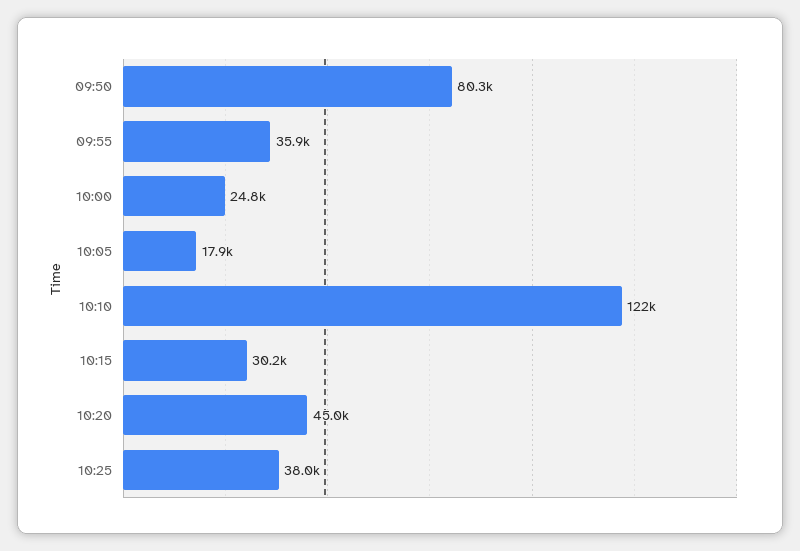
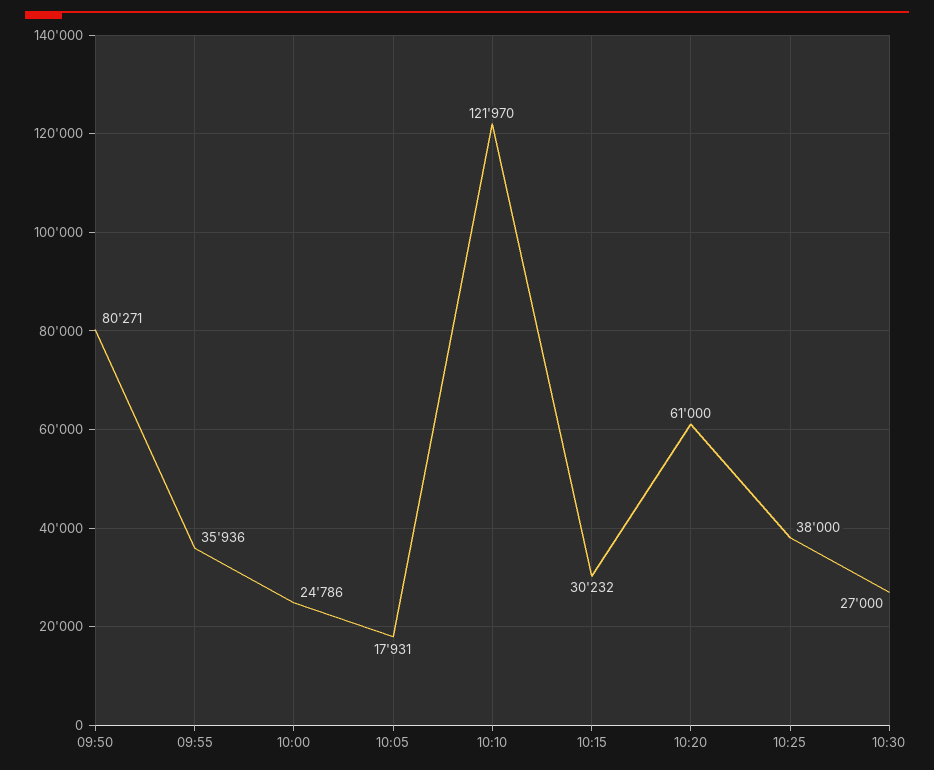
10:20: 45000 -> 61000
10:30: none -> 27000

